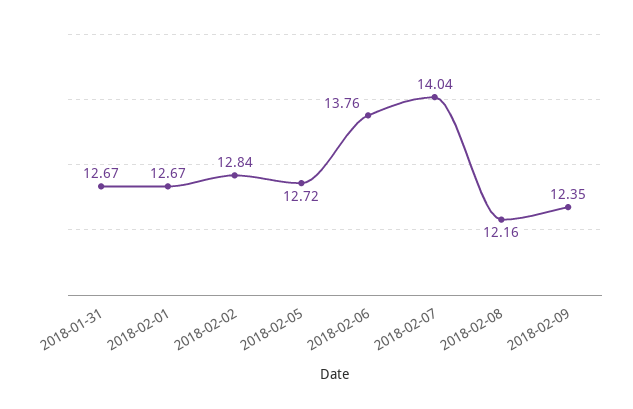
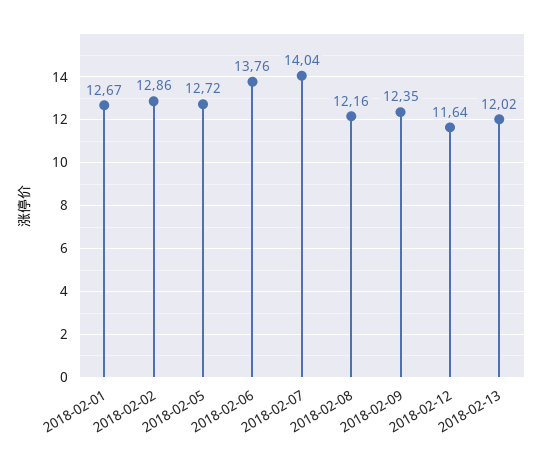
2018-01-31: 12.67 -> none
2018-02-02: 12.84 -> 12.86
2018-02-12: none -> 11.64
2018-02-13: none -> 12.02

